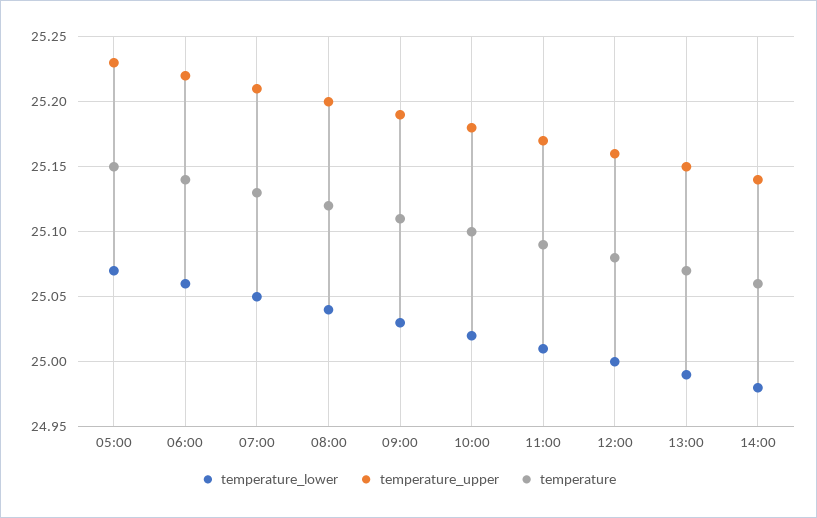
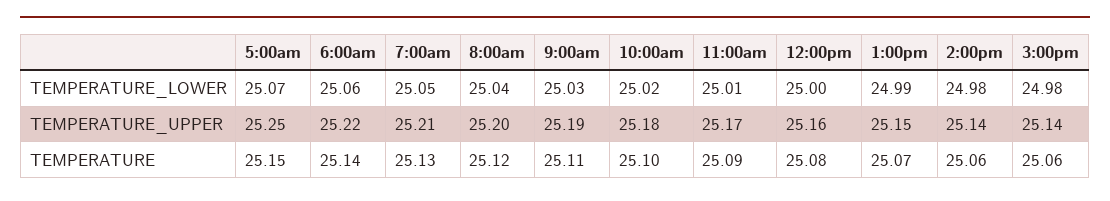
temperature_upper, 05:00: 25.23 -> 25.25
temperature_lower, 3:00pm: none -> 24.98
temperature_upper, 3:00pm: none -> 25.14
temperature, 3:00pm: none -> 25.06

